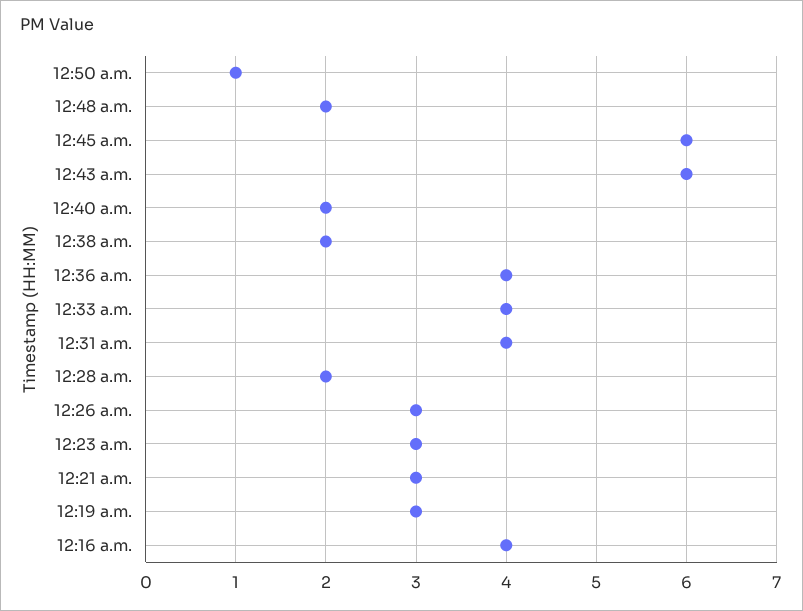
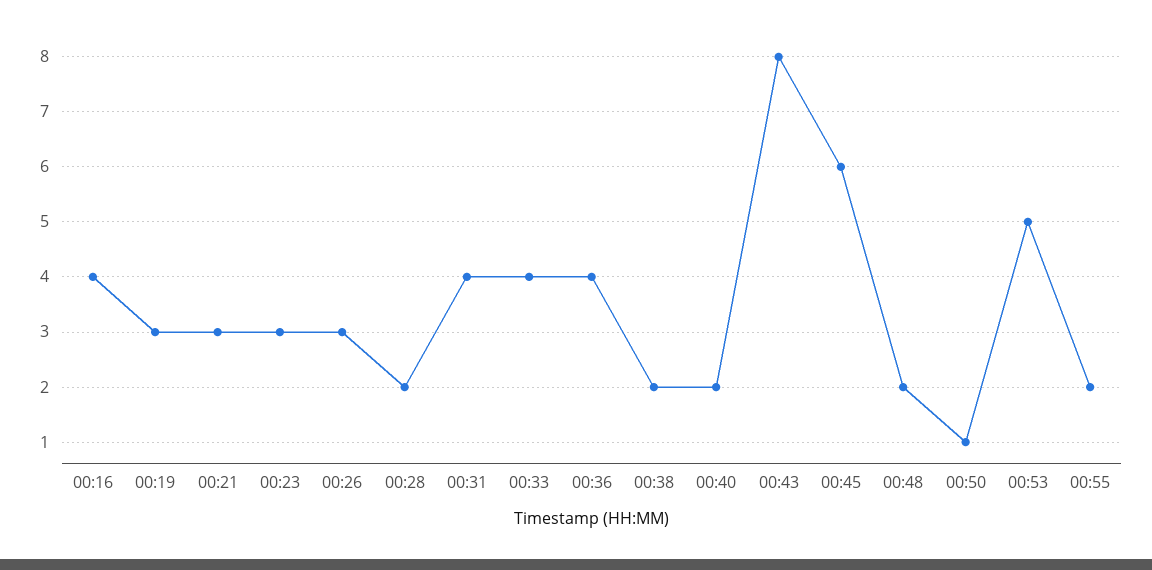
12:43 a.m.: 6 -> 8
00:53: none -> 5
00:55: none -> 2

